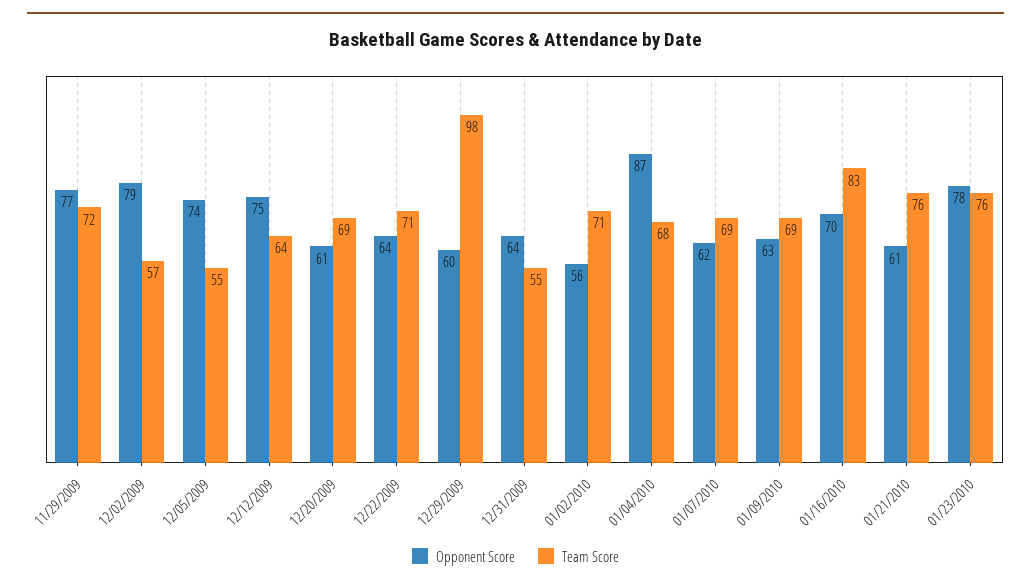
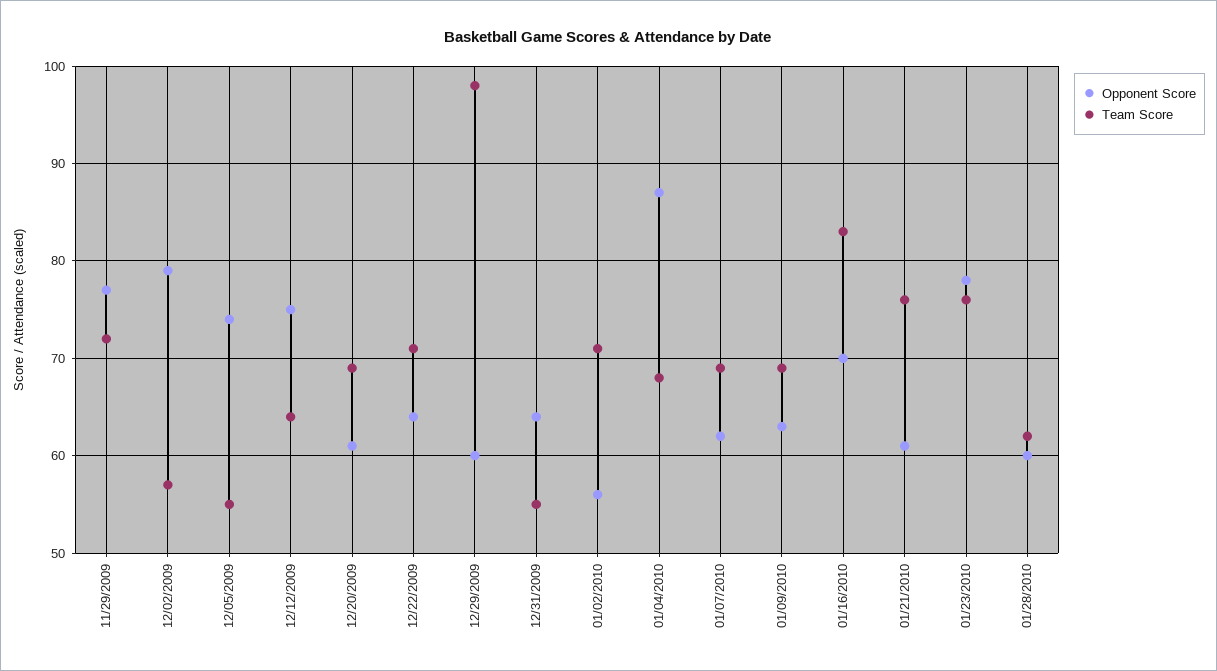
Opponent Score, 01/28/2010: none -> 60
Team Score, 01/28/2010: none -> 62

